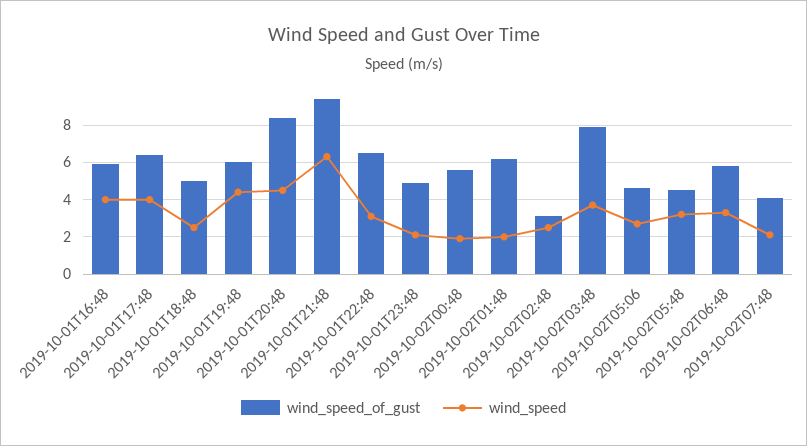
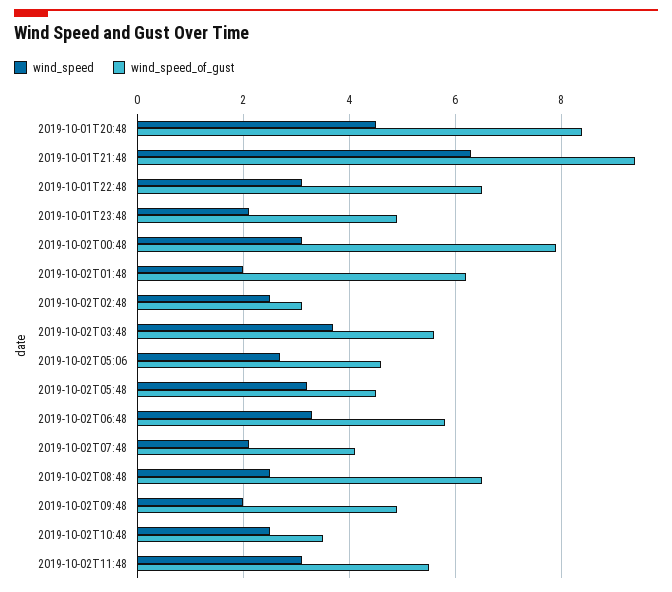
wind_speed_of_gust, 2019-10-01T16:48: 6 -> none
wind_speed, 2019-10-01T16:48: 4 -> none
wind_speed_of_gust, 2019-10-01T17:48: 6.5 -> none
wind_speed, 2019-10-01T17:48: 4 -> none
wind_speed_of_gust, 2019-10-01T18:48: 5 -> none
wind_speed, 2019-10-01T18:48: 2.5 -> none
wind_speed_of_gust, 2019-10-01T19:48: 6 -> none
wind_speed, 2019-10-01T19:48: 4.5 -> none
wind_speed_of_gust, 2019-10-02T00:48: 5.5 -> 8
wind_speed, 2019-10-02T00:48: 2 -> 3
wind_speed_of_gust, 2019-10-02T03:48: 8 -> 5.5
wind_speed, 2019-10-02T08:48: none -> 2.5
wind_speed_of_gust, 2019-10-02T08:48: none -> 6.5
wind_speed, 2019-10-02T09:48: none -> 2
wind_speed_of_gust, 2019-10-02T09:48: none -> 5
wind_speed, 2019-10-02T10:48: none -> 2.5
wind_speed_of_gust, 2019-10-02T10:48: none -> 3.5
wind_speed, 2019-10-02T11:48: none -> 3
wind_speed_of_gust, 2019-10-02T11:48: none -> 5.5

